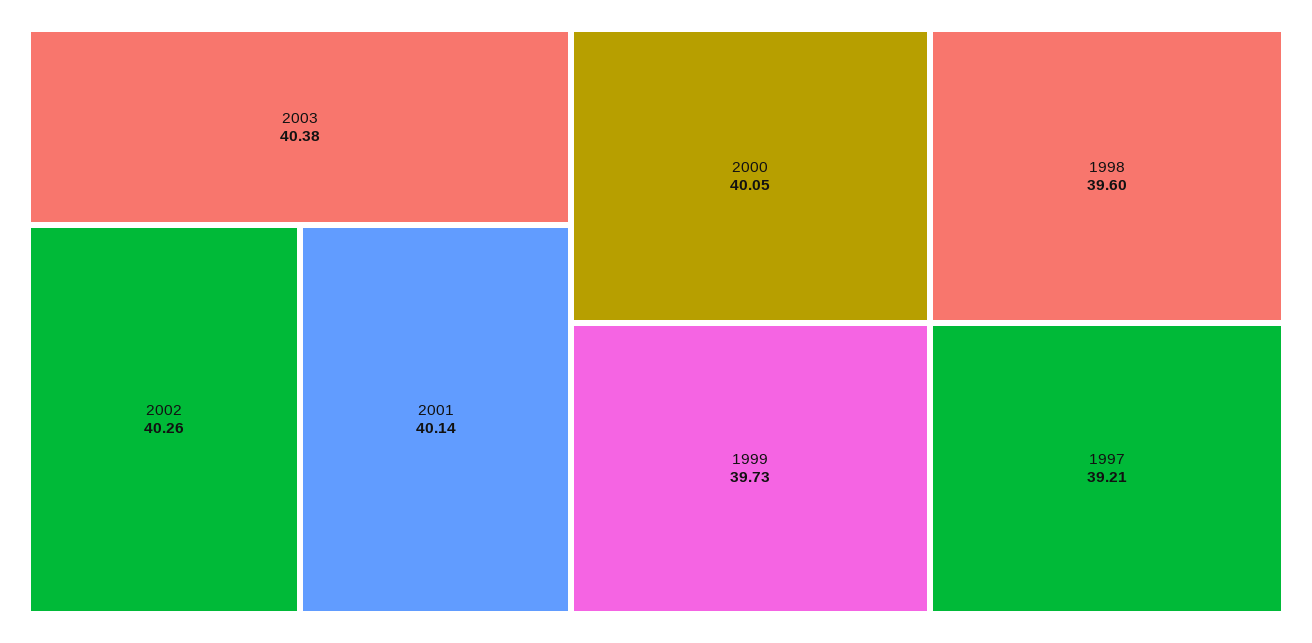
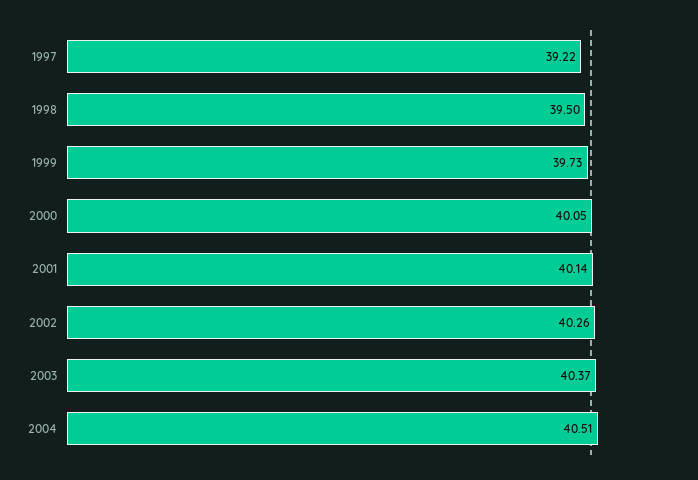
2003: 40.38 -> 40.37
1998: 39.6 -> 39.5
1997: 39.21 -> 39.22
2004: none -> 40.51

